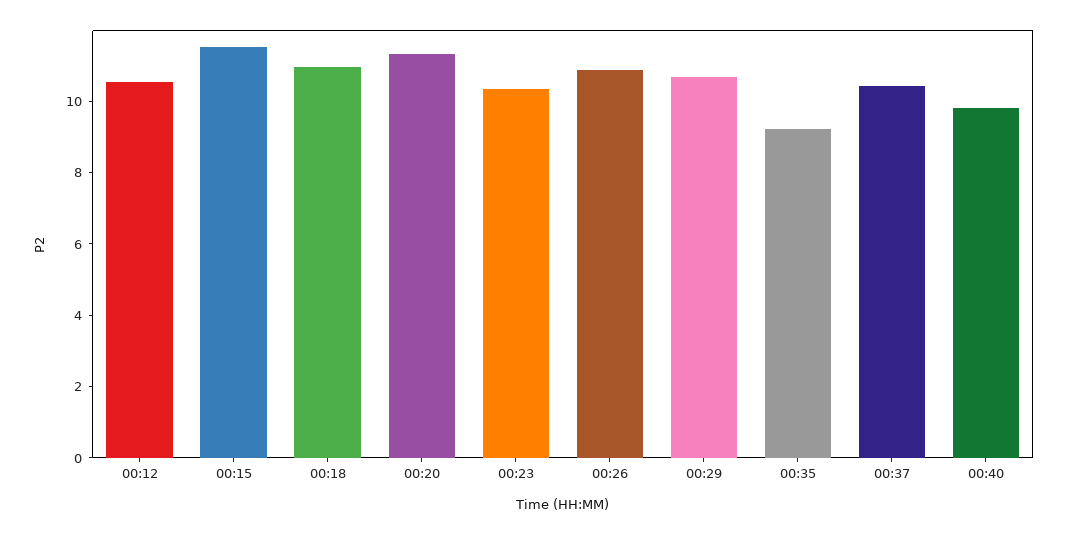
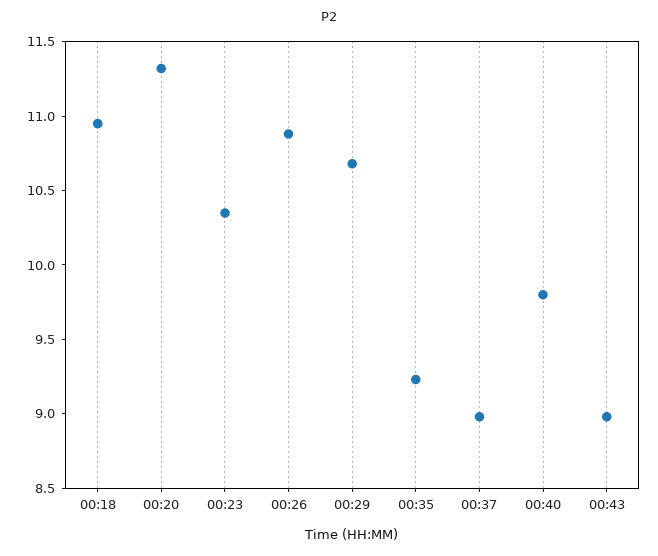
00:12: 10.5 -> none
00:15: 11.5 -> none
00:37: 10.5 -> 9
00:43: none -> 9

